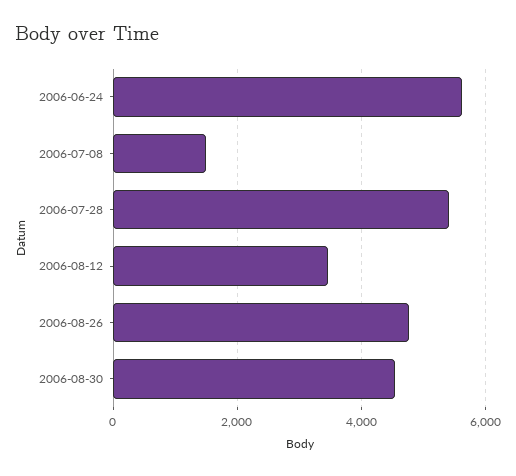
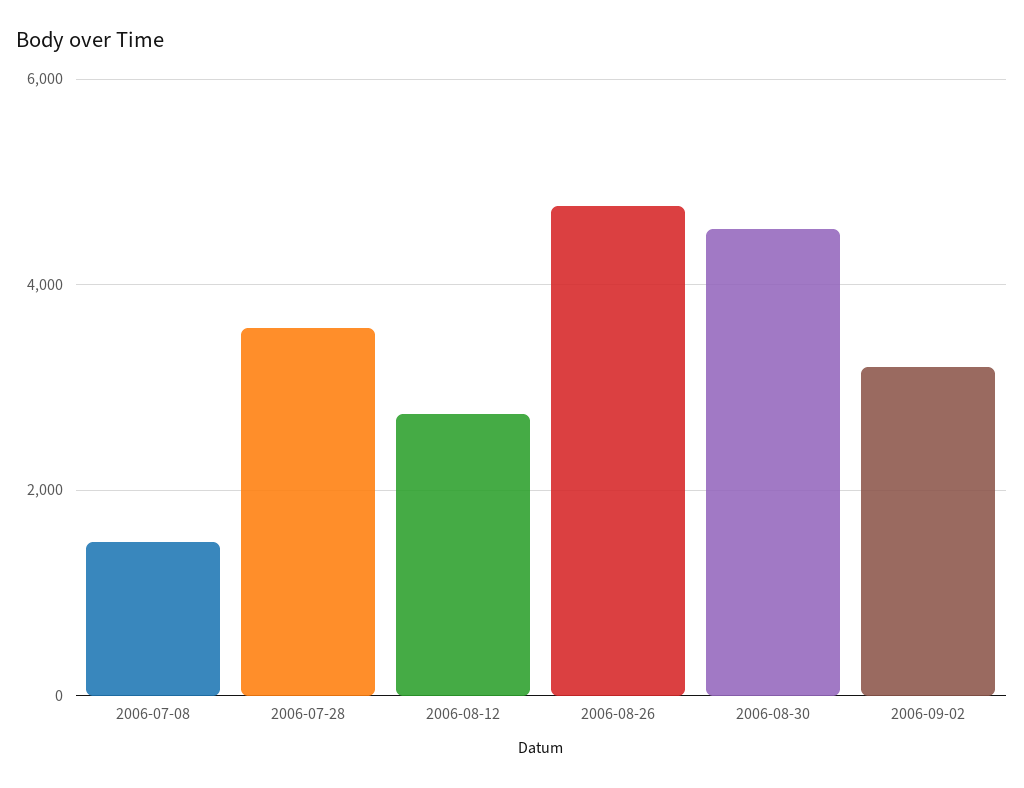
2006-06-24: 5600 -> none
2006-07-28: 5400 -> 3600
2006-08-12: 3400 -> 2800
2006-09-02: none -> 3200

